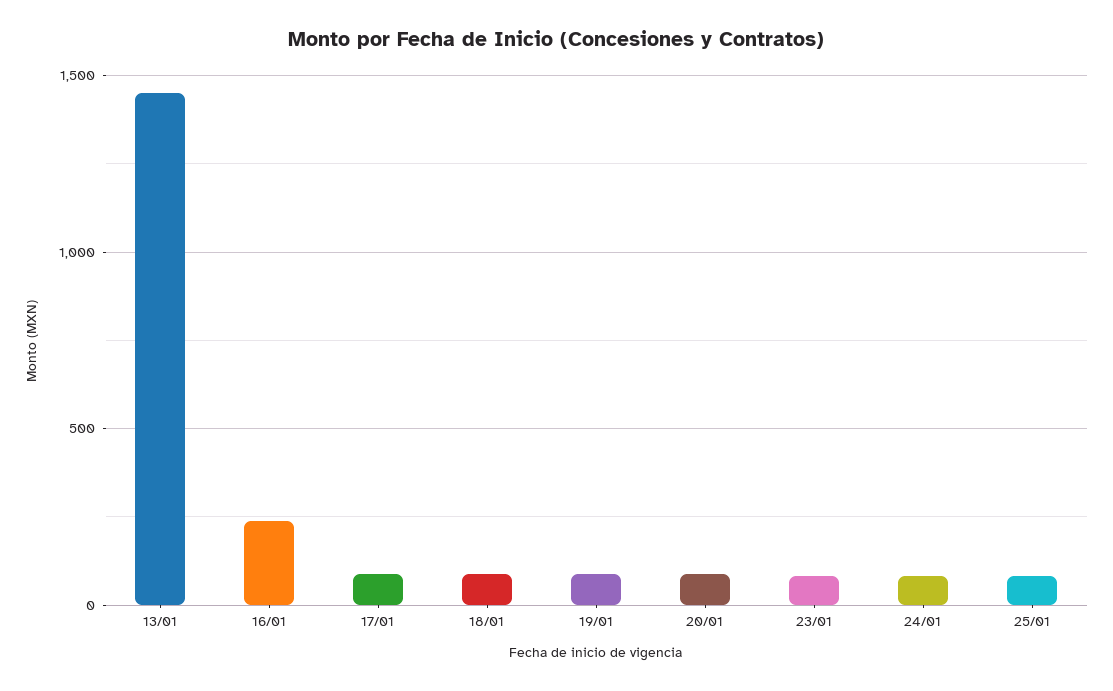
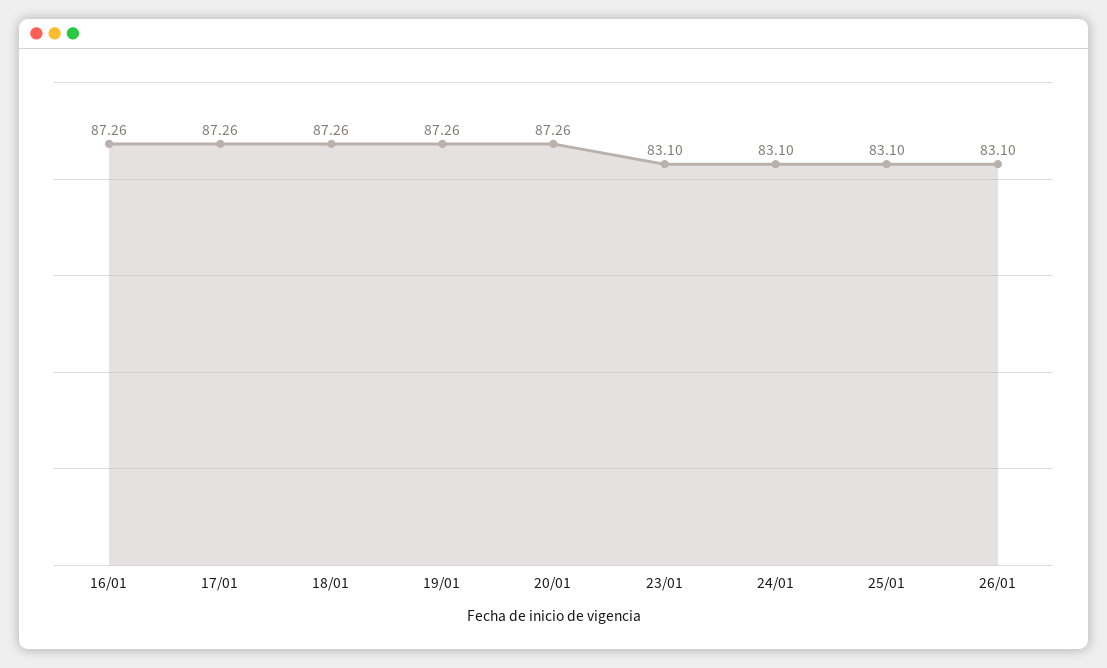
13/01: 1450 -> none
16/01: 250 -> 87.26
26/01: none -> 83.1

